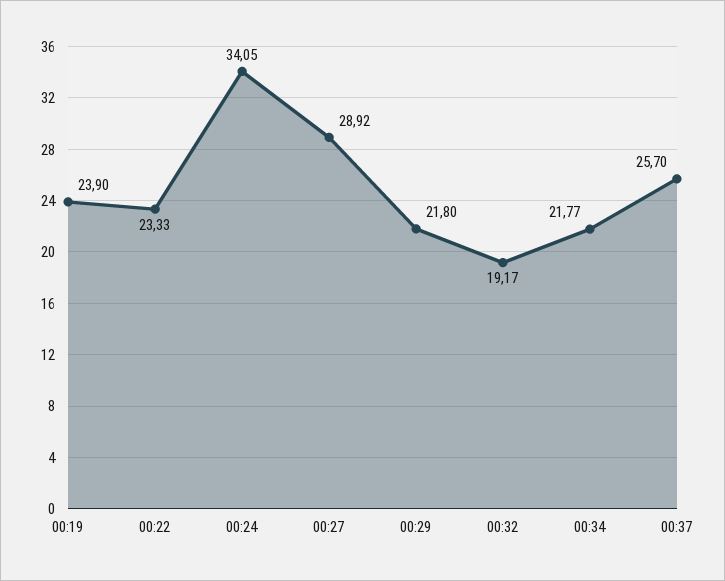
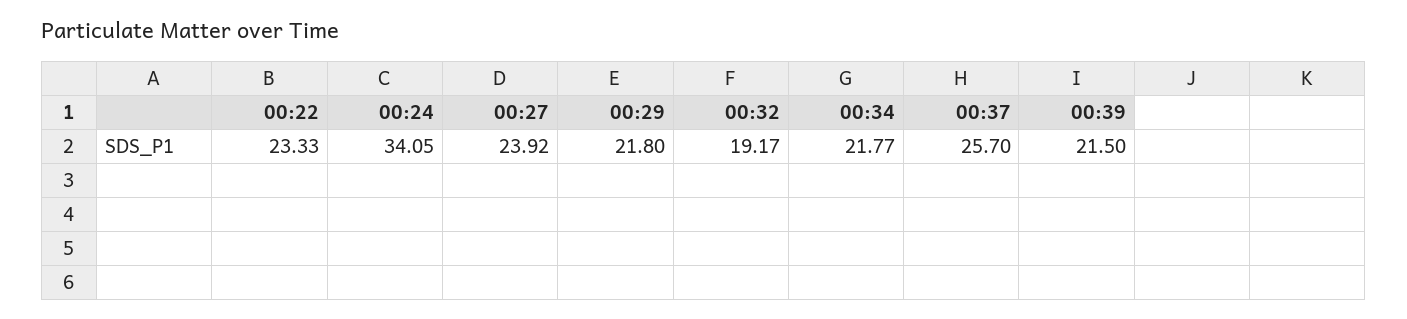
00:19: 23.9 -> none
00:27: 28.92 -> 23.92
00:39: none -> 21.5

